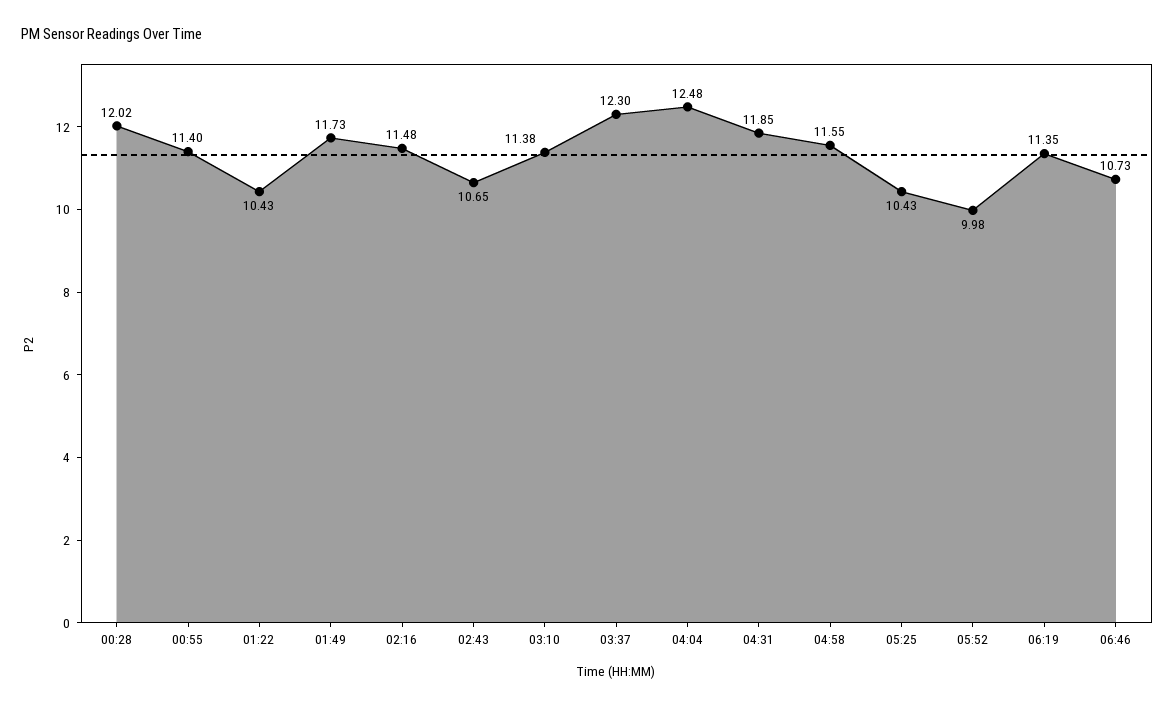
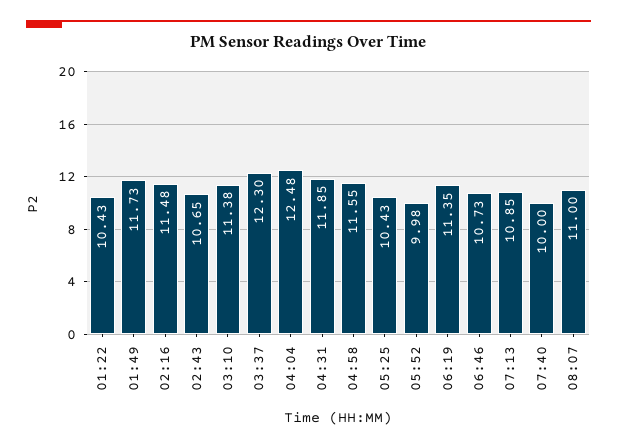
00:28: 12.02 -> none
00:55: 11.4 -> none
07:13: none -> 10.85
07:40: none -> 10
08:07: none -> 11

